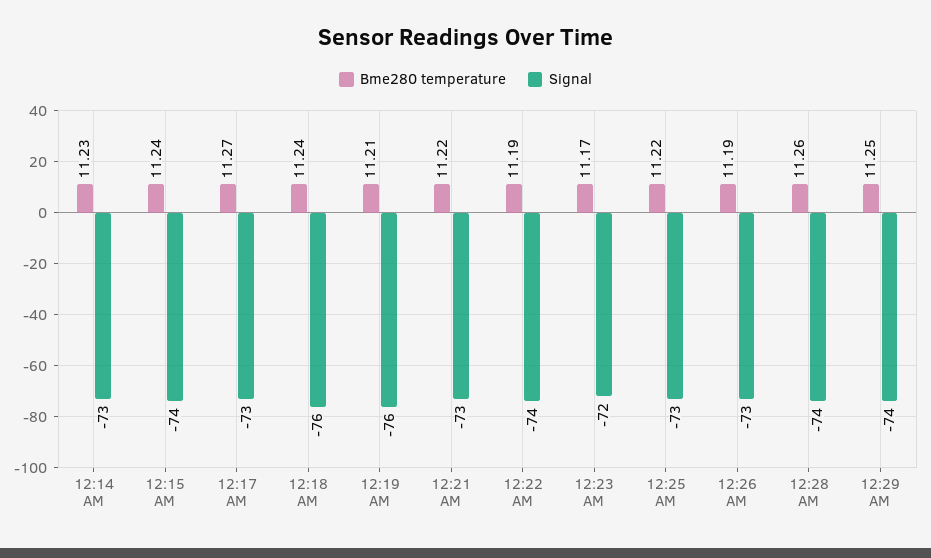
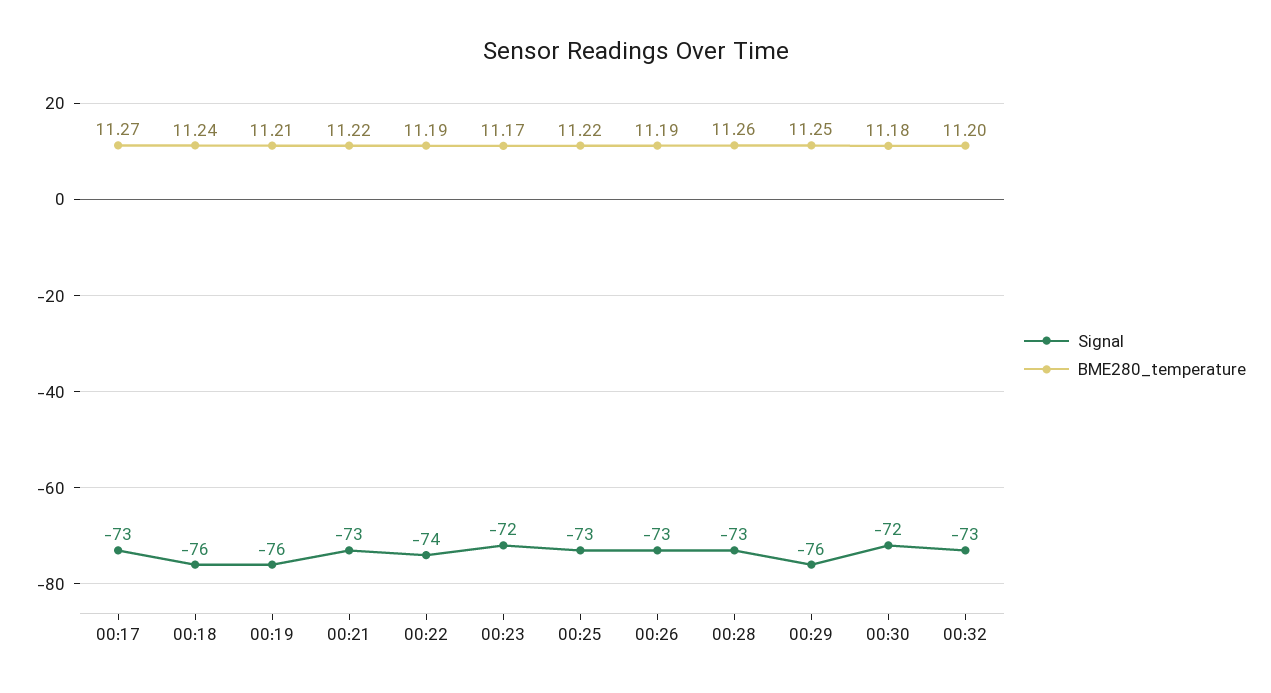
Bme280 temperature, 12:14 AM: 11.23 -> none
Signal, 12:14 AM: -73 -> none
Bme280 temperature, 12:15 AM: 11.24 -> none
Signal, 12:15 AM: -74 -> none
Signal, 12:28 AM: -74 -> -73
Signal, 12:29 AM: -74 -> -76
Signal, 00:30: none -> -72
Bme280 temperature, 00:30: none -> 11.18
Signal, 00:32: none -> -73
Bme280 temperature, 00:32: none -> 11.2

